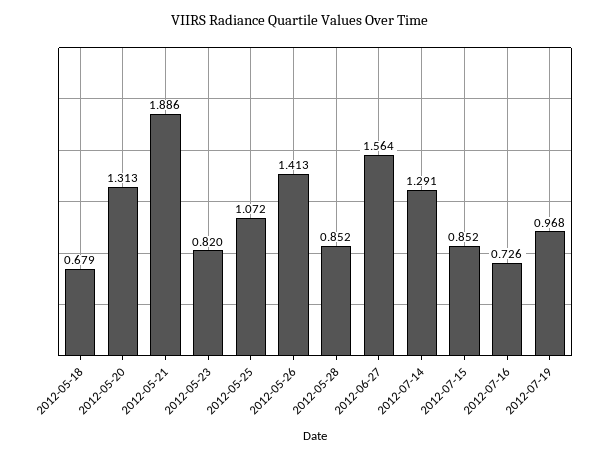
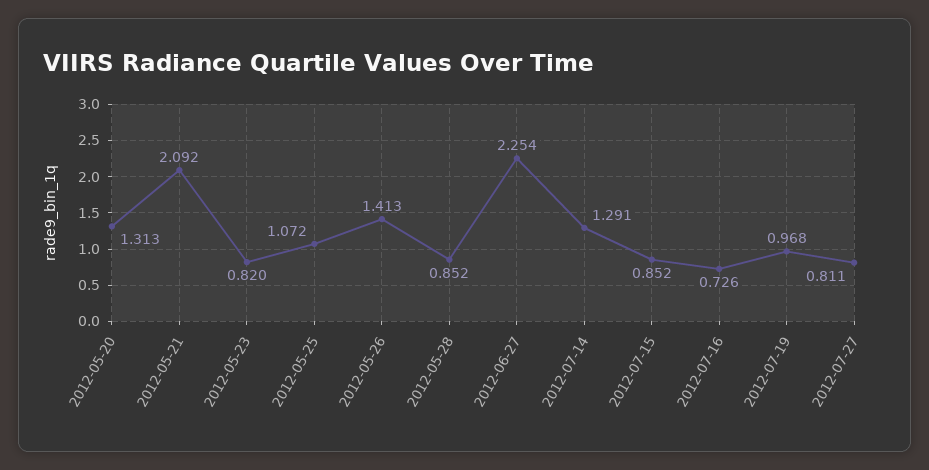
2012-05-18: 0.679 -> none
2012-05-21: 1.886 -> 2.092
2012-06-27: 1.564 -> 2.254
2012-07-27: none -> 0.811

